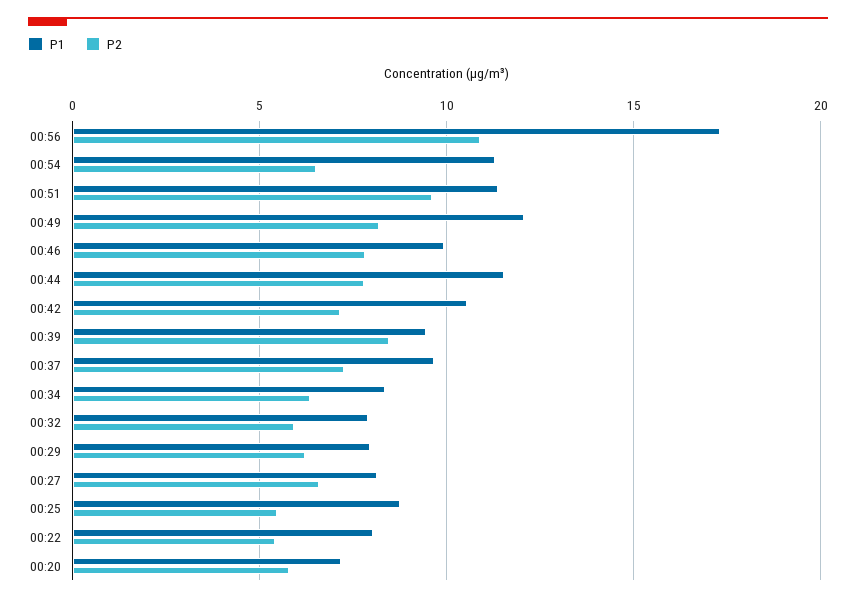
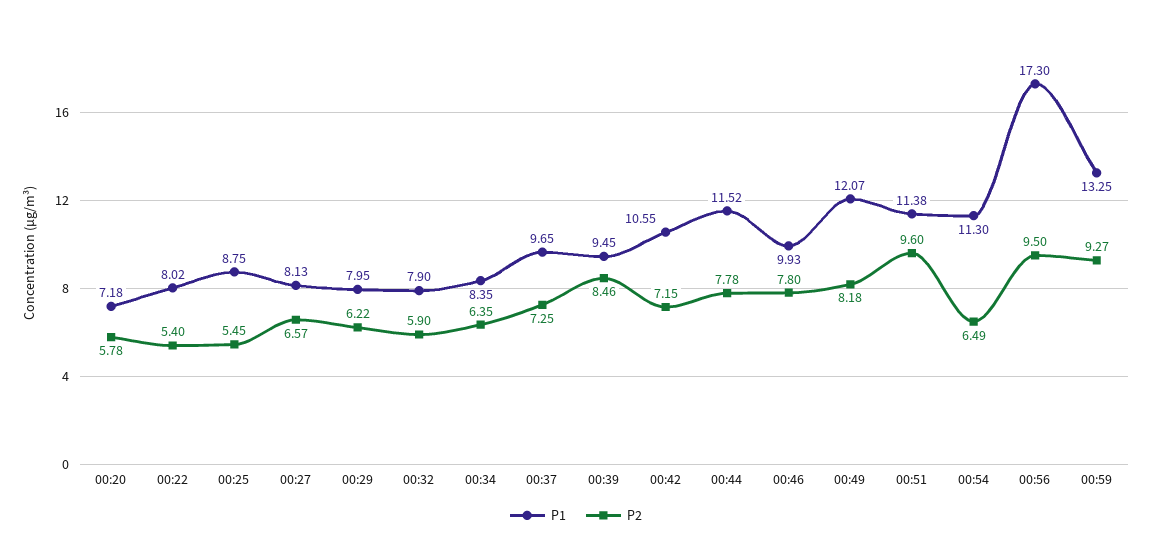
P2, 00:56: 11 -> 9.5
P1, 00:59: none -> 13.25
P2, 00:59: none -> 9.27

